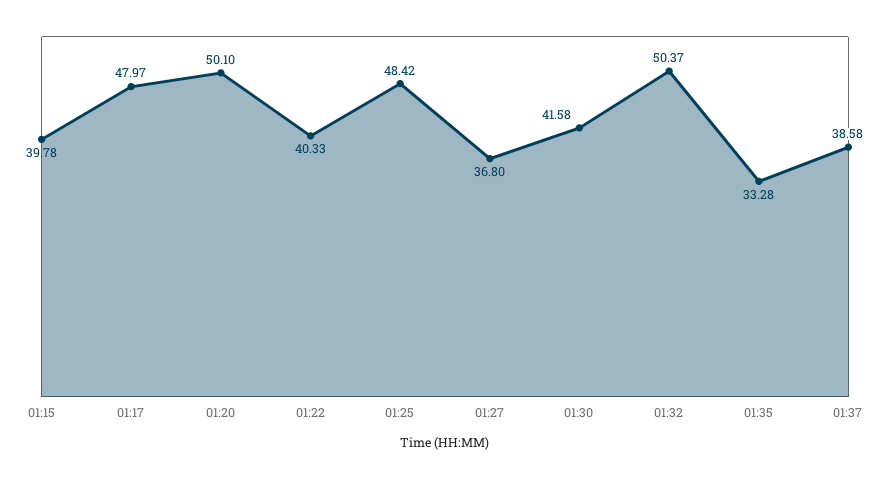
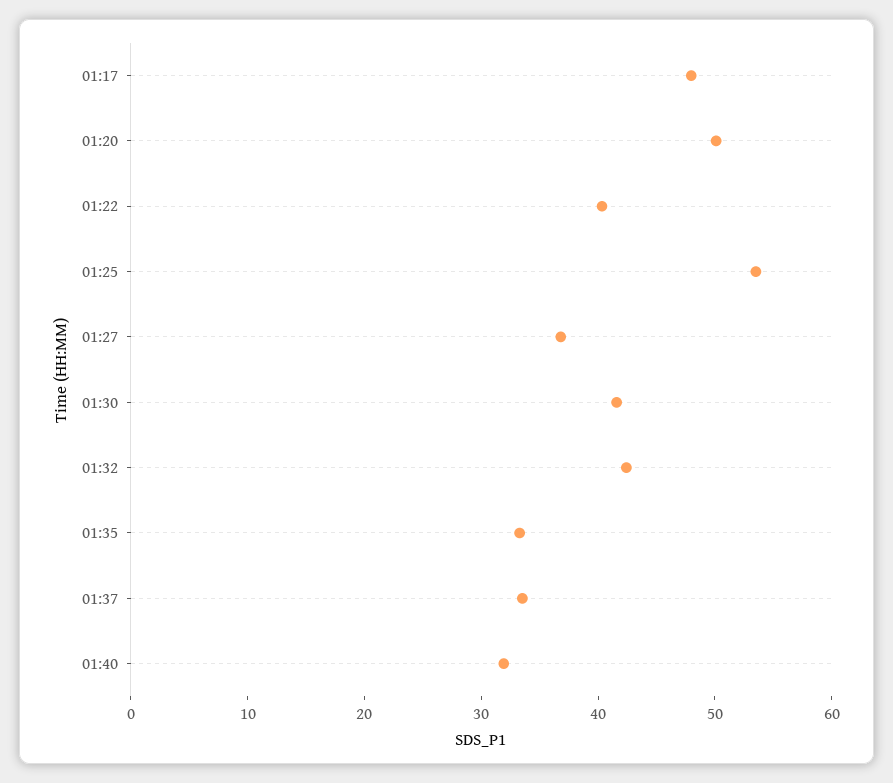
01:15: 39.78 -> none
01:25: 48.42 -> 54
01:32: 50.37 -> 42
01:37: 38.58 -> 34
01:40: none -> 32

